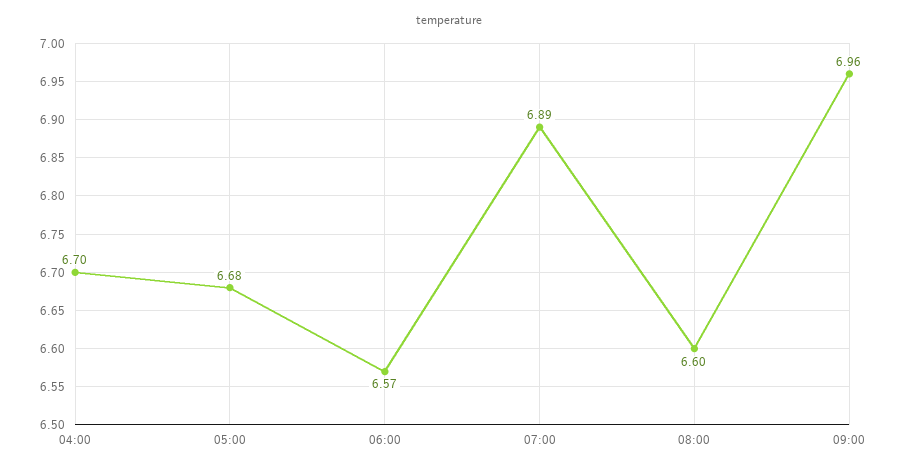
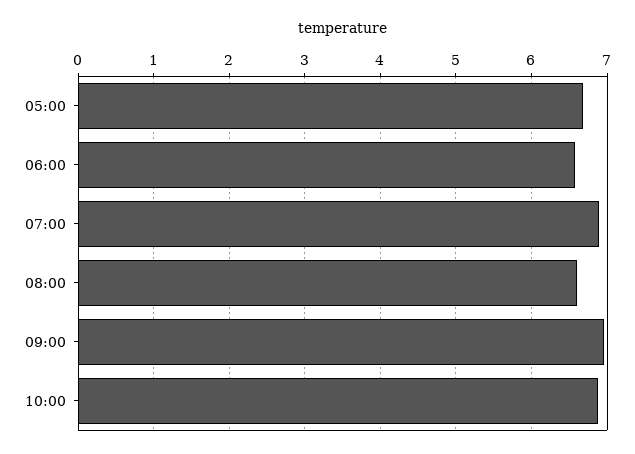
04:00: 6.7 -> none
10:00: none -> 6.9

